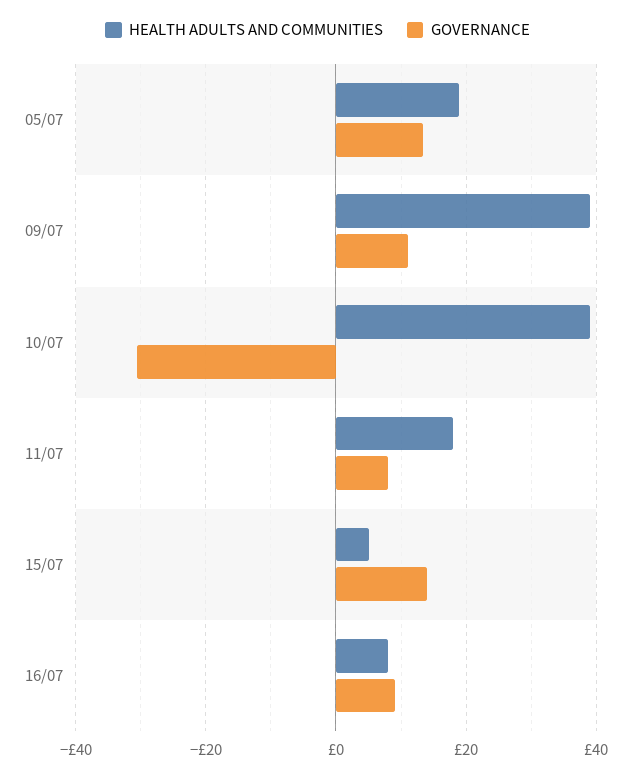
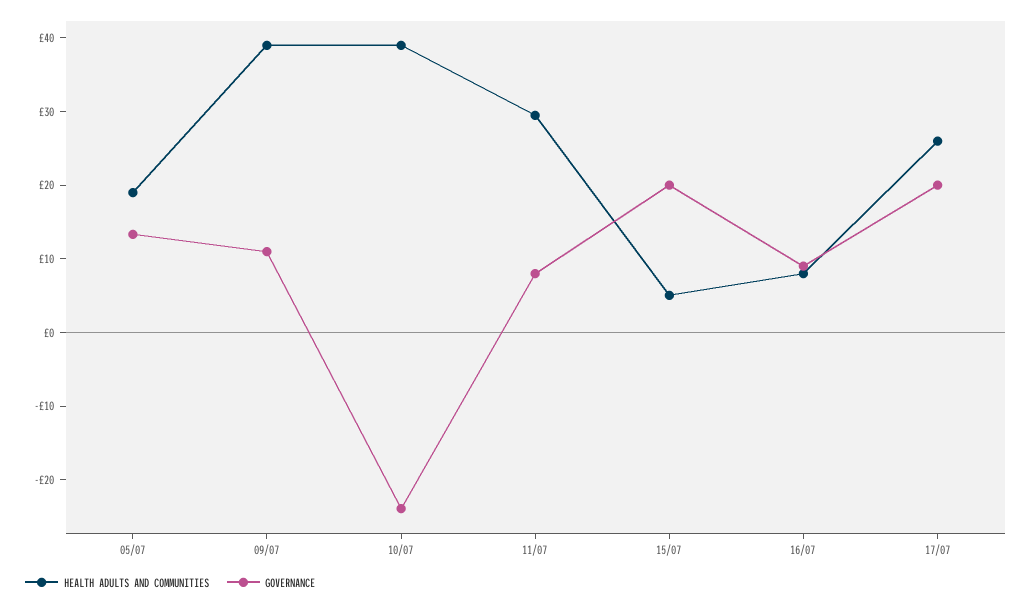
GOVERNANCE, 10/07: -30 -> -24
HEALTH ADULTS AND COMMUNITIES, 11/07: 18 -> 30
GOVERNANCE, 15/07: 14 -> 20
HEALTH ADULTS AND COMMUNITIES, 17/07: none -> 26
GOVERNANCE, 17/07: none -> 20

